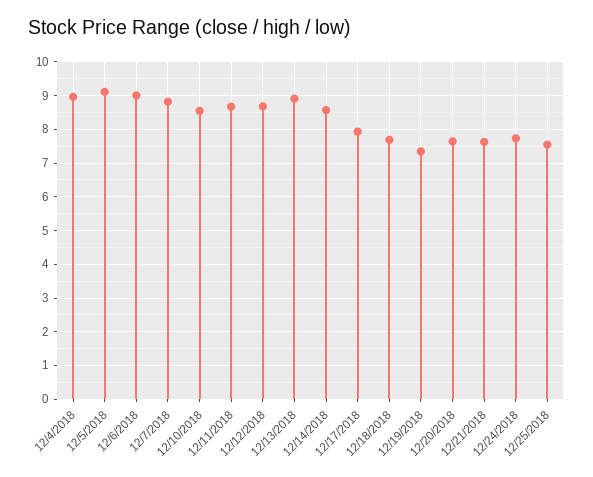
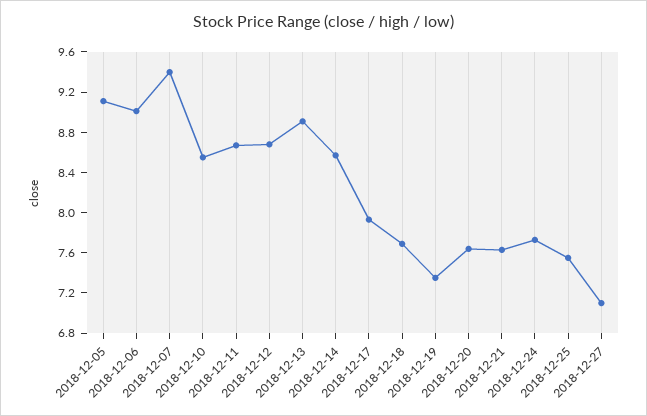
12/4/2018: 9 -> none
12/7/2018: 8.8 -> 9.4
2018-12-27: none -> 7.1

